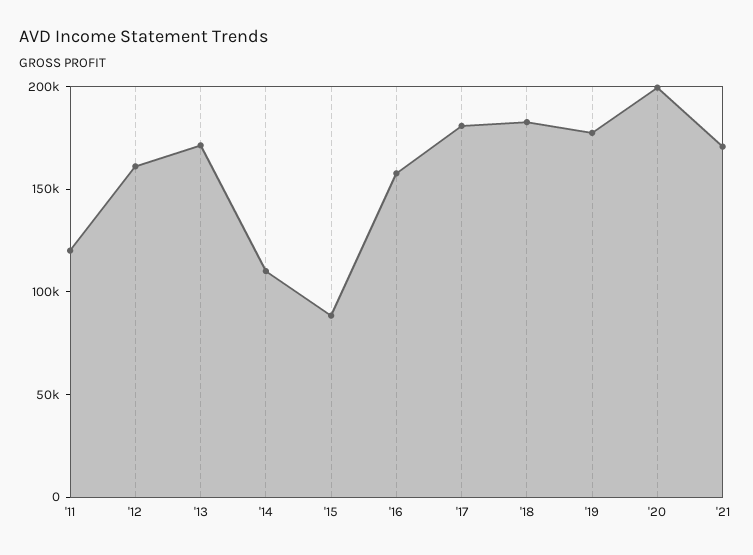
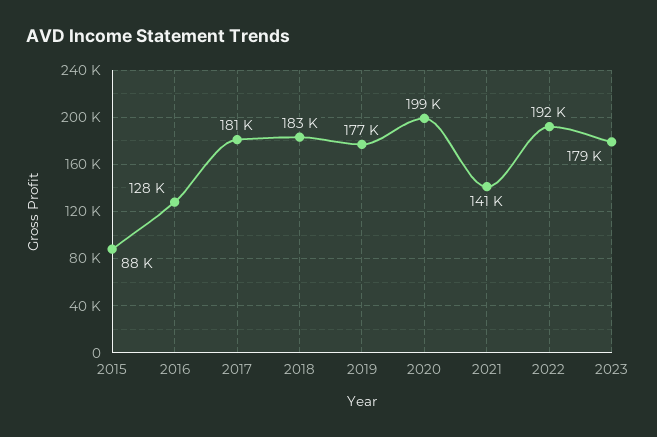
'11: 120000 -> none
'12: 160000 -> none
'13: 170000 -> none
'14: 110000 -> none
'16: 160000 -> 128000
'21: 170000 -> 141000
2022: none -> 192000
2023: none -> 179000

